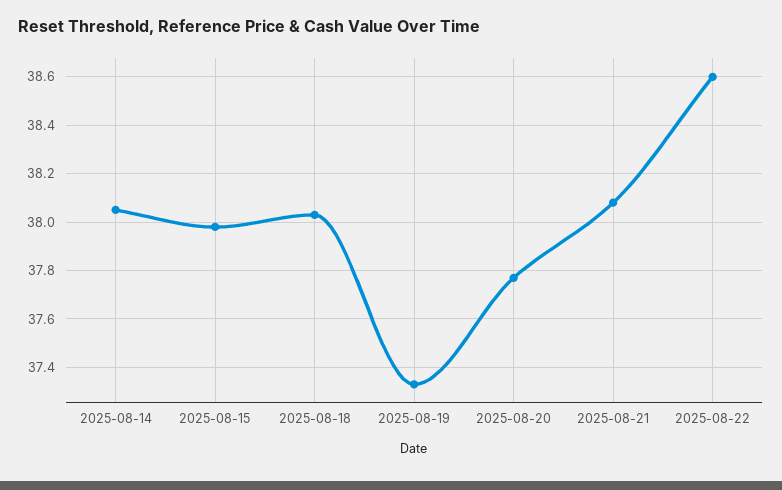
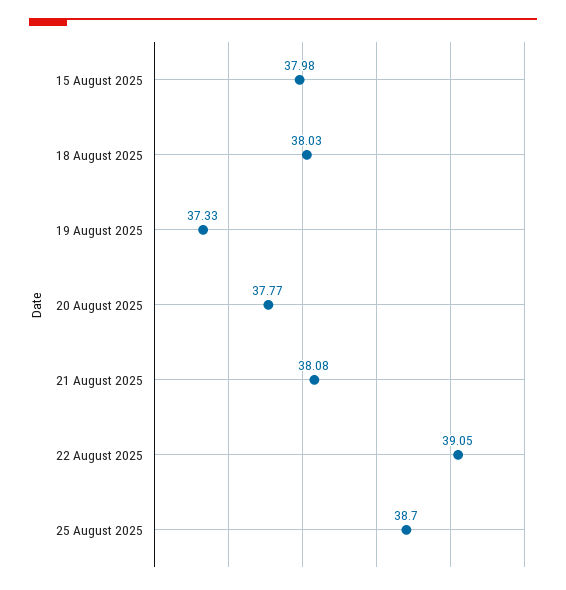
2025-08-14: 38.05 -> none
2025-08-22: 38.6 -> 39.05
25 August 2025: none -> 38.7

